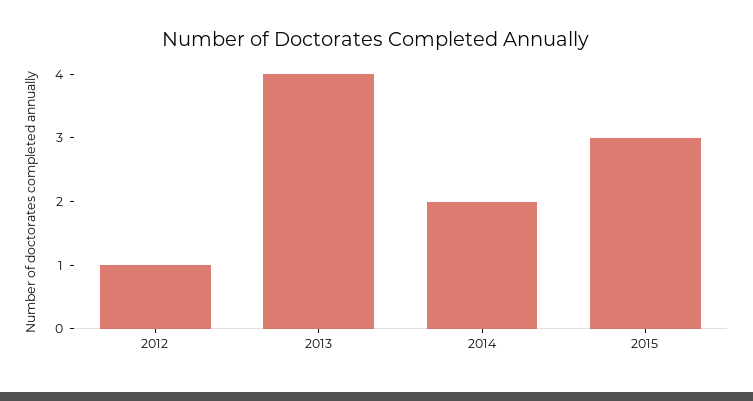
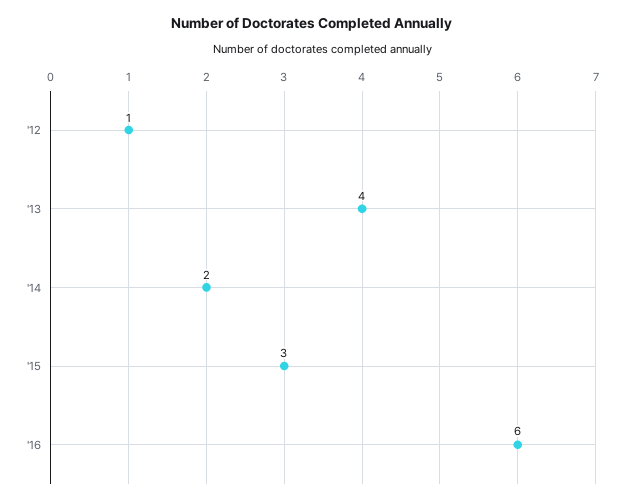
'16: none -> 6

